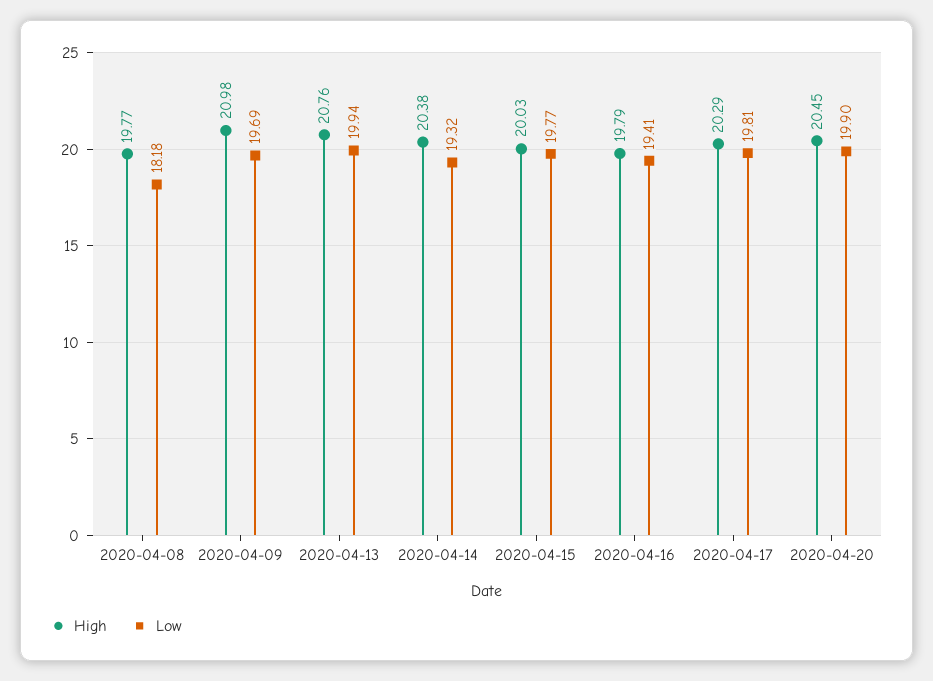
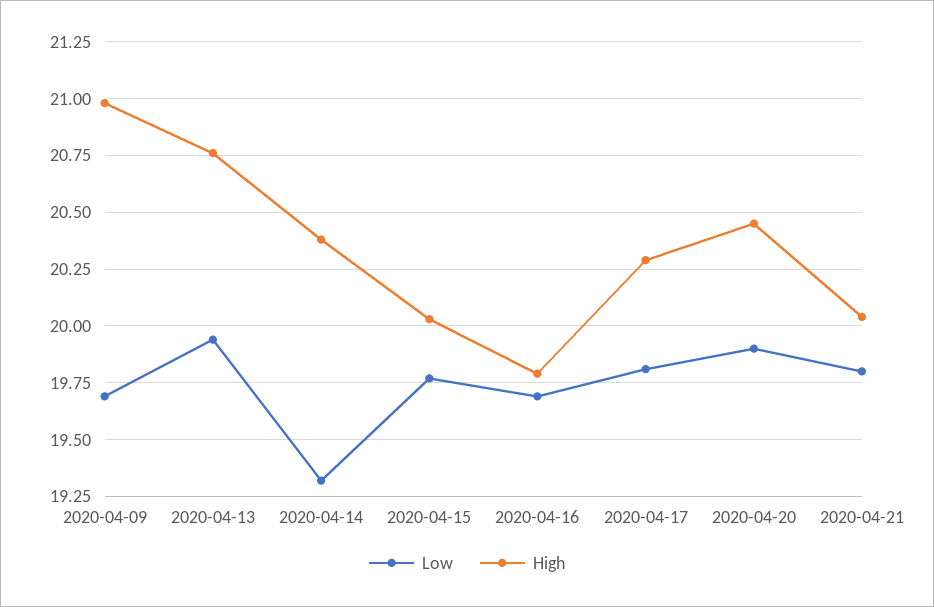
High, 2020-04-08: 19.77 -> none
Low, 2020-04-08: 18.18 -> none
Low, 2020-04-16: 19.41 -> 19.7
Low, 2020-04-21: none -> 19.8
High, 2020-04-21: none -> 20.05

